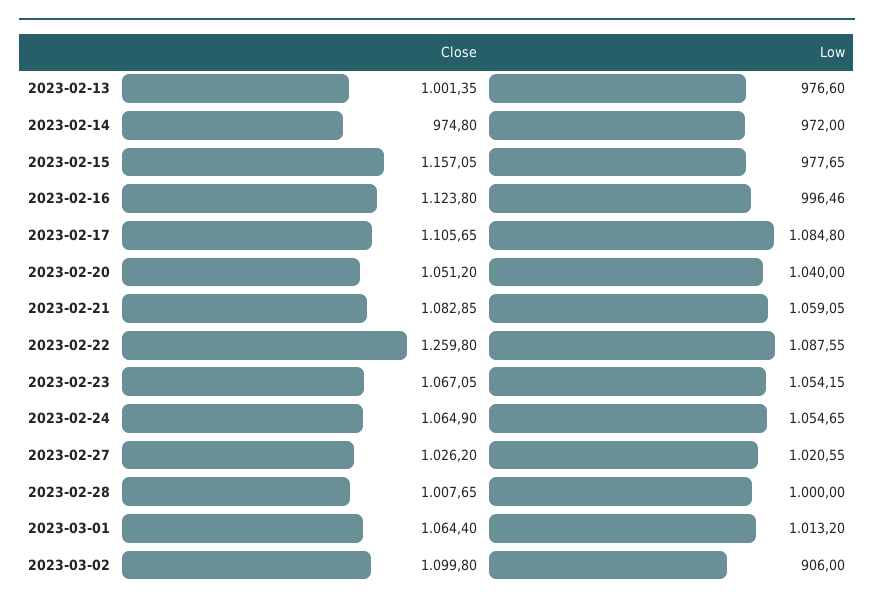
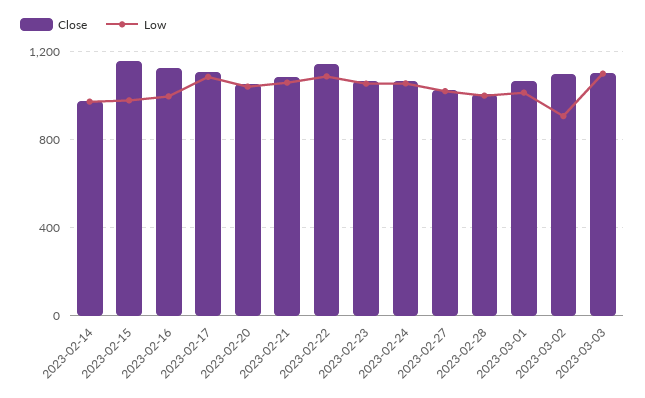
Close, 2023-02-13: 1001.35 -> none
Low, 2023-02-13: 976.6 -> none
Close, 2023-02-22: 1259.8 -> 1150
Close, 2023-03-03: none -> 1100
Low, 2023-03-03: none -> 1100

